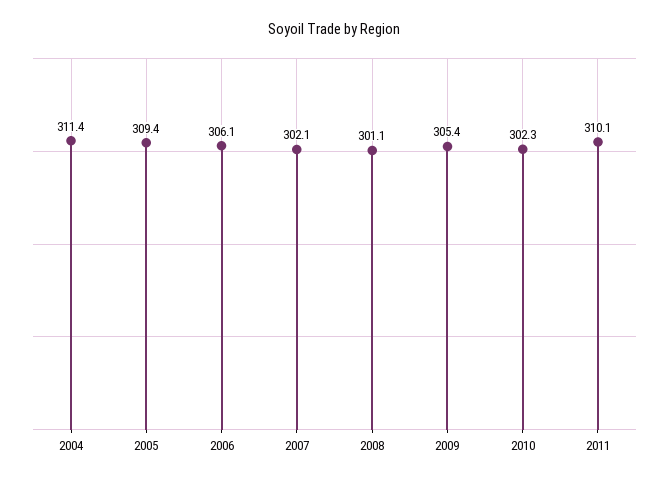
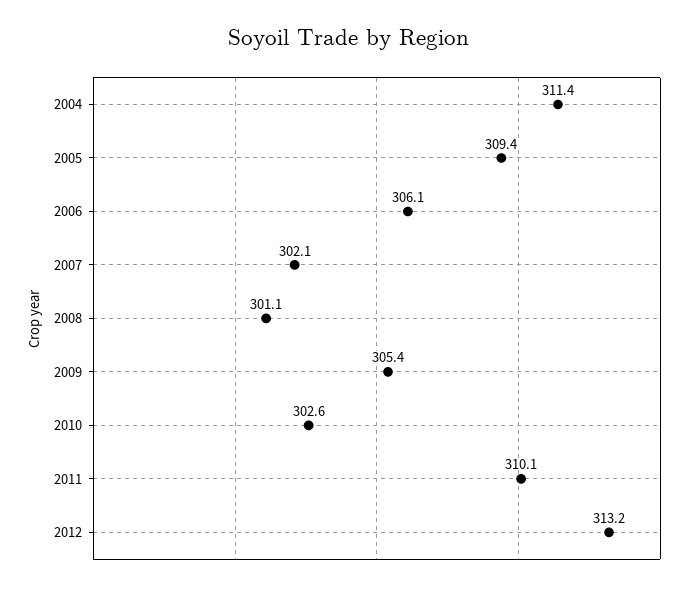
2010: 302.3 -> 302.6
2012: none -> 313.2

